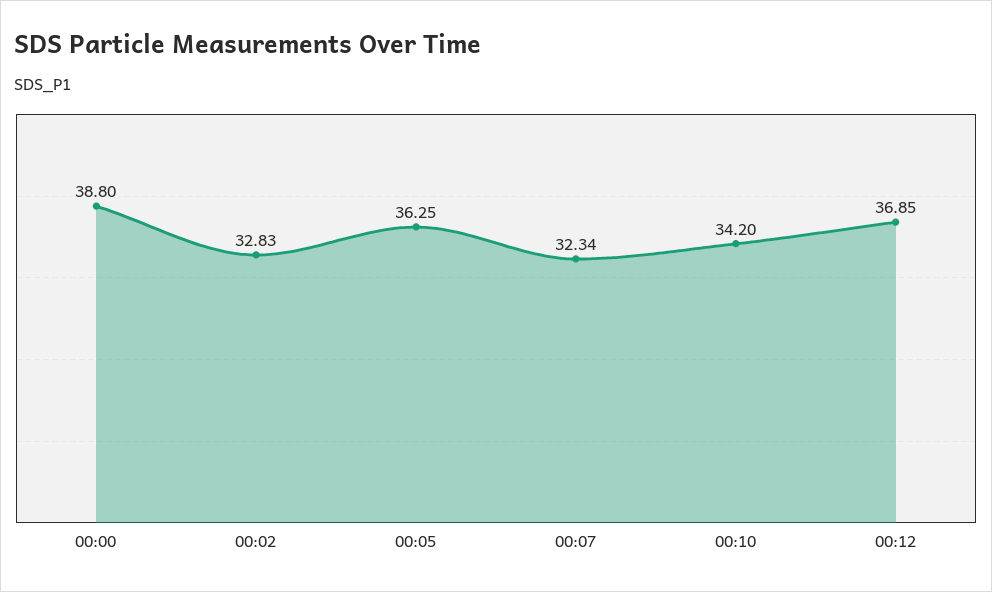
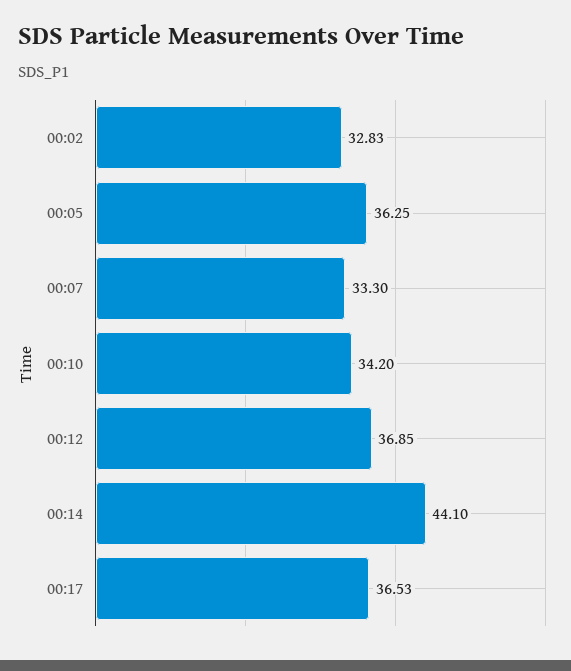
00:00: 38.8 -> none
00:07: 32.34 -> 33.3
00:14: none -> 44.1
00:17: none -> 36.53

